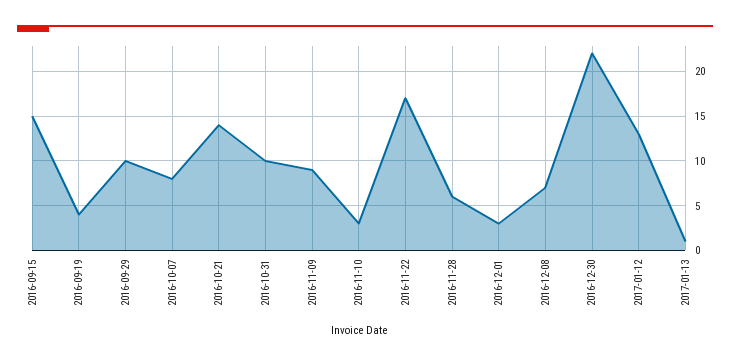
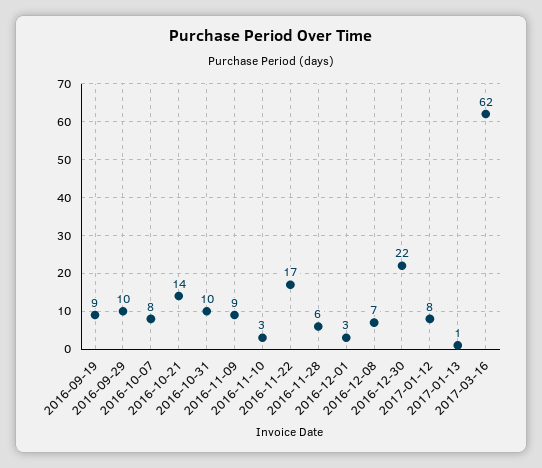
2016-09-15: 15 -> none
2016-09-19: 4 -> 9
2017-01-12: 13 -> 8
2017-03-16: none -> 62

